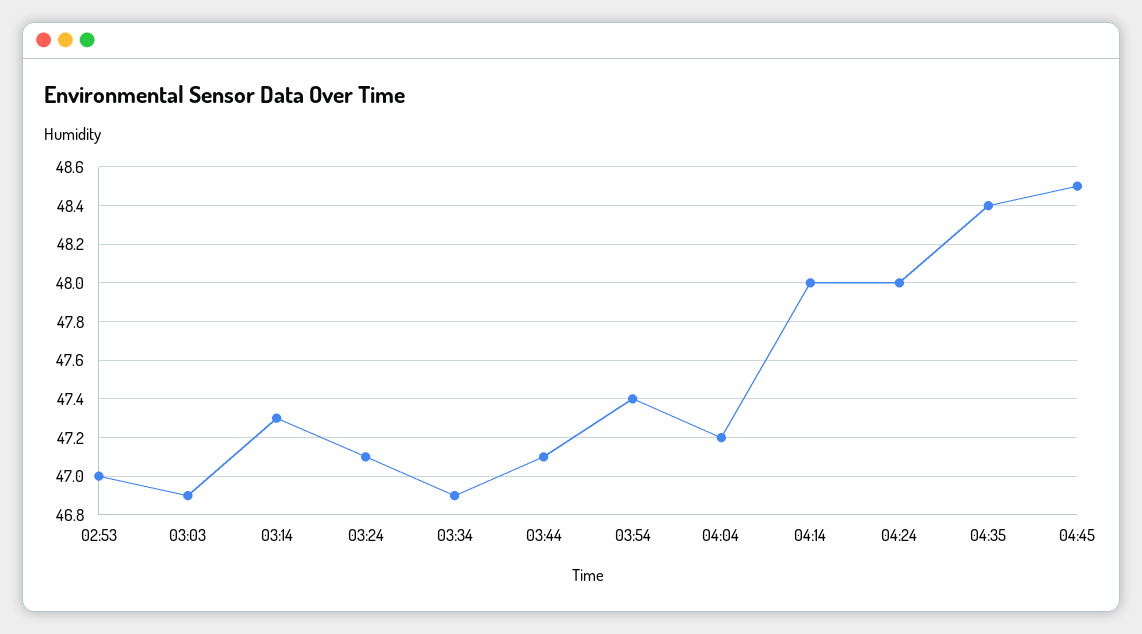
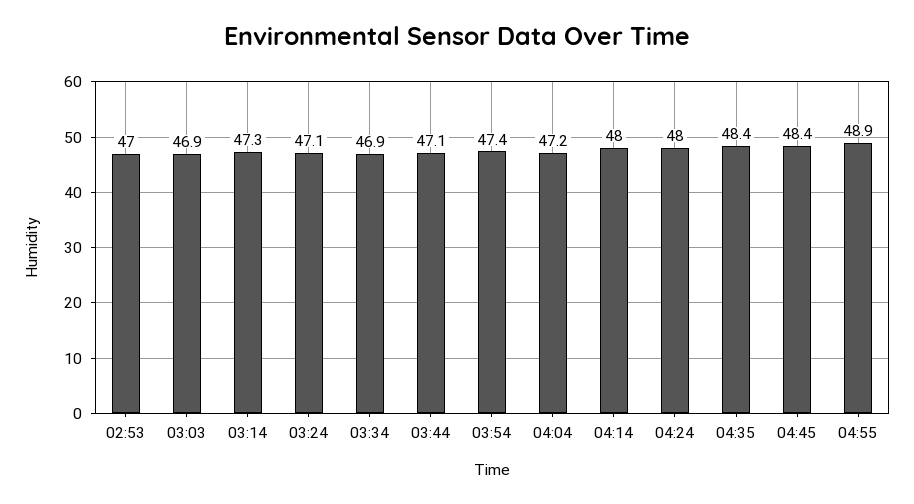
04:45: 48.5 -> 48.4
04:55: none -> 48.9

